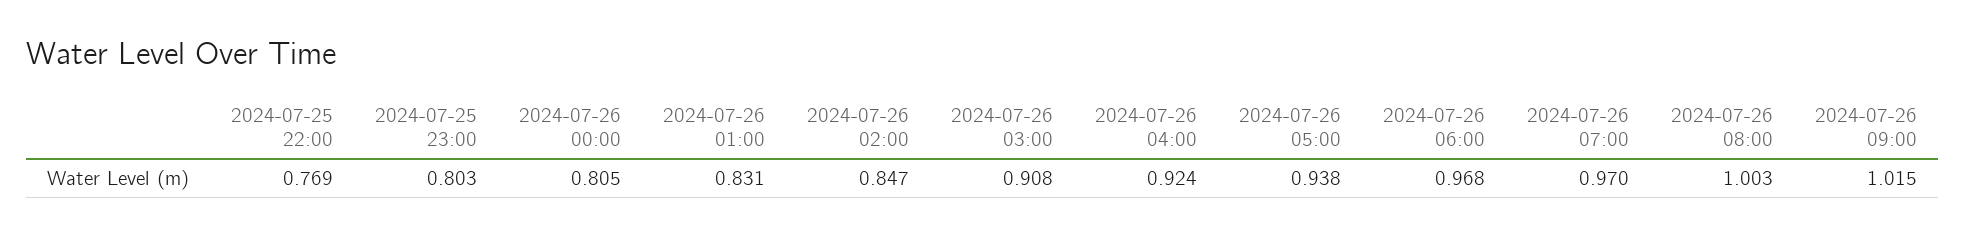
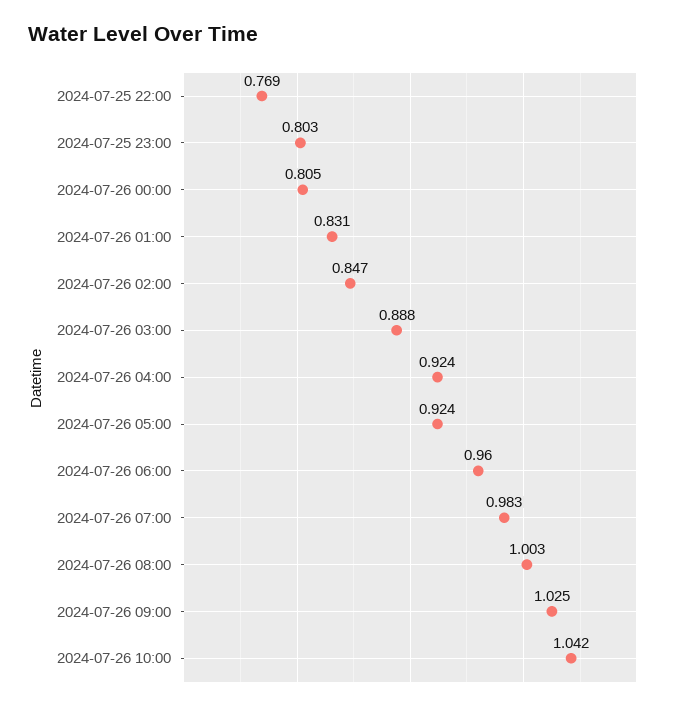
2024-07-26 03:00: 0.908 -> 0.888
2024-07-26 05:00: 0.938 -> 0.924
2024-07-26 06:00: 0.968 -> 0.96
2024-07-26 07:00: 0.97 -> 0.983
2024-07-26 09:00: 1.015 -> 1.025
2024-07-26 10:00: none -> 1.042

